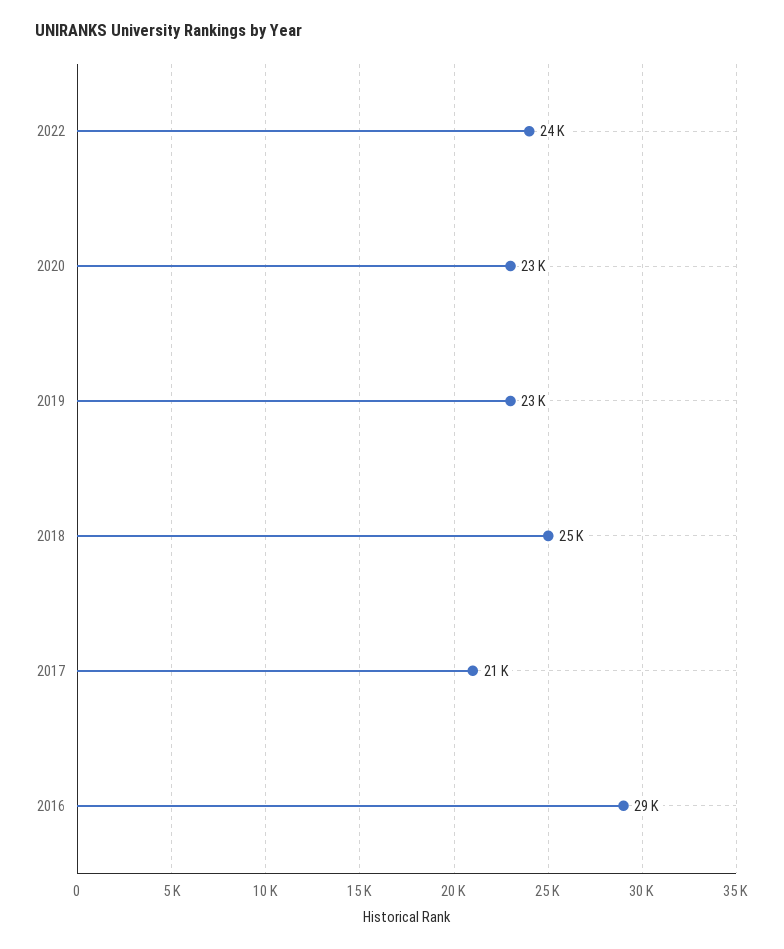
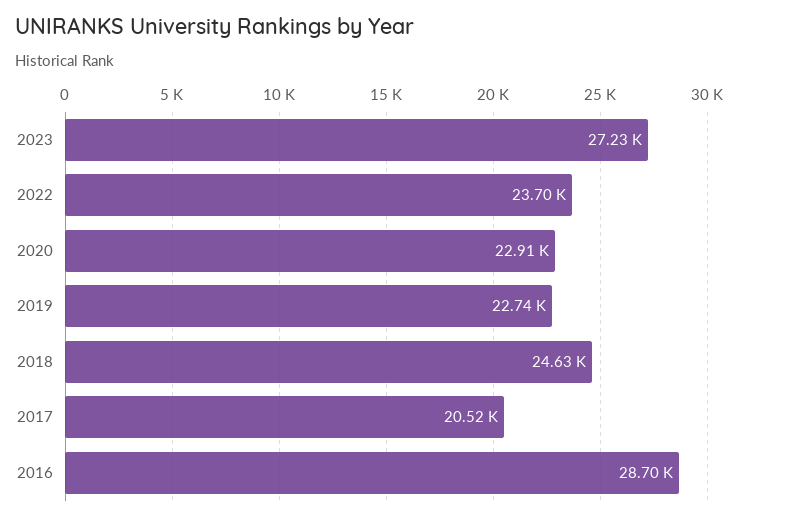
2023: none -> 27230

